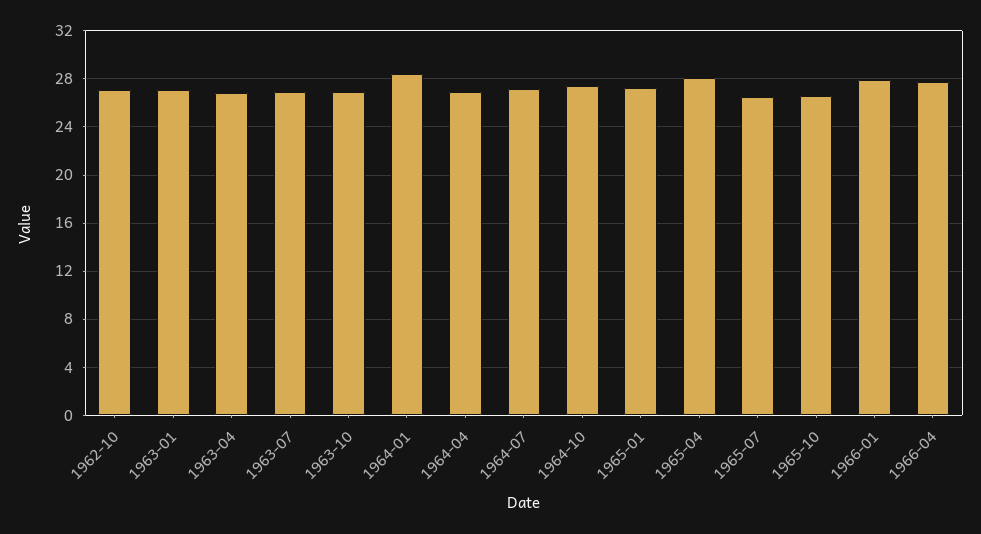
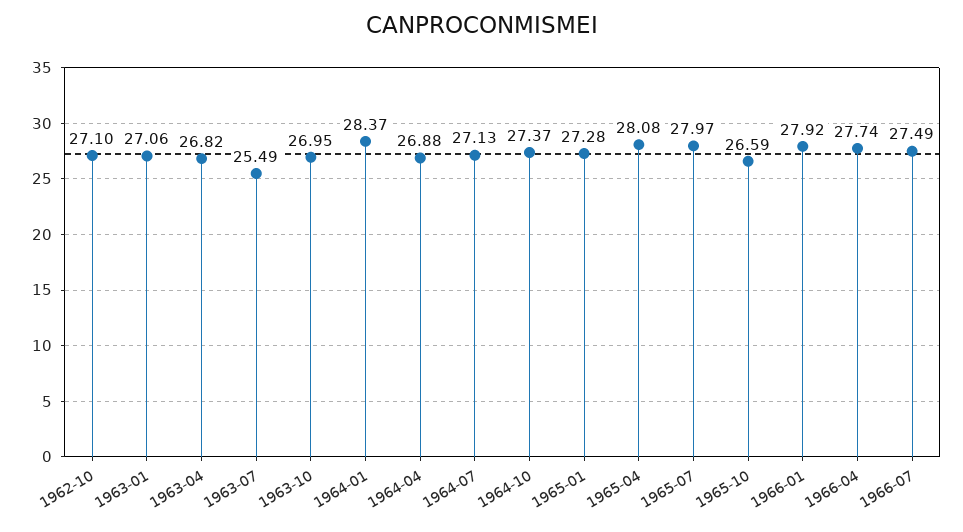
1963-07: 27 -> 25.49
1965-07: 26.5 -> 27.97
1966-07: none -> 27.49

